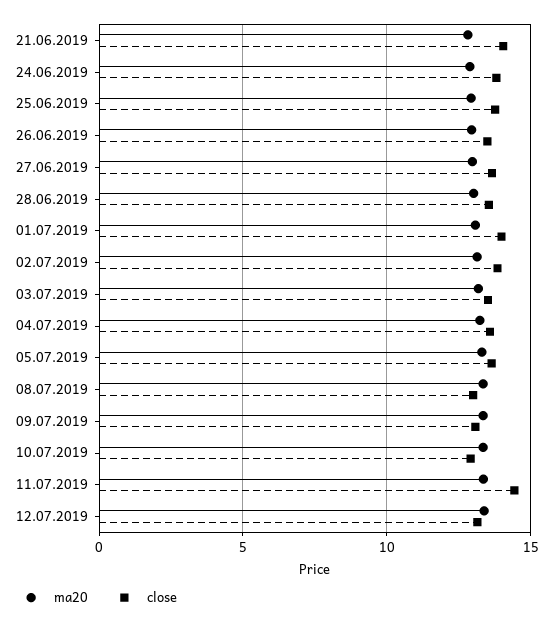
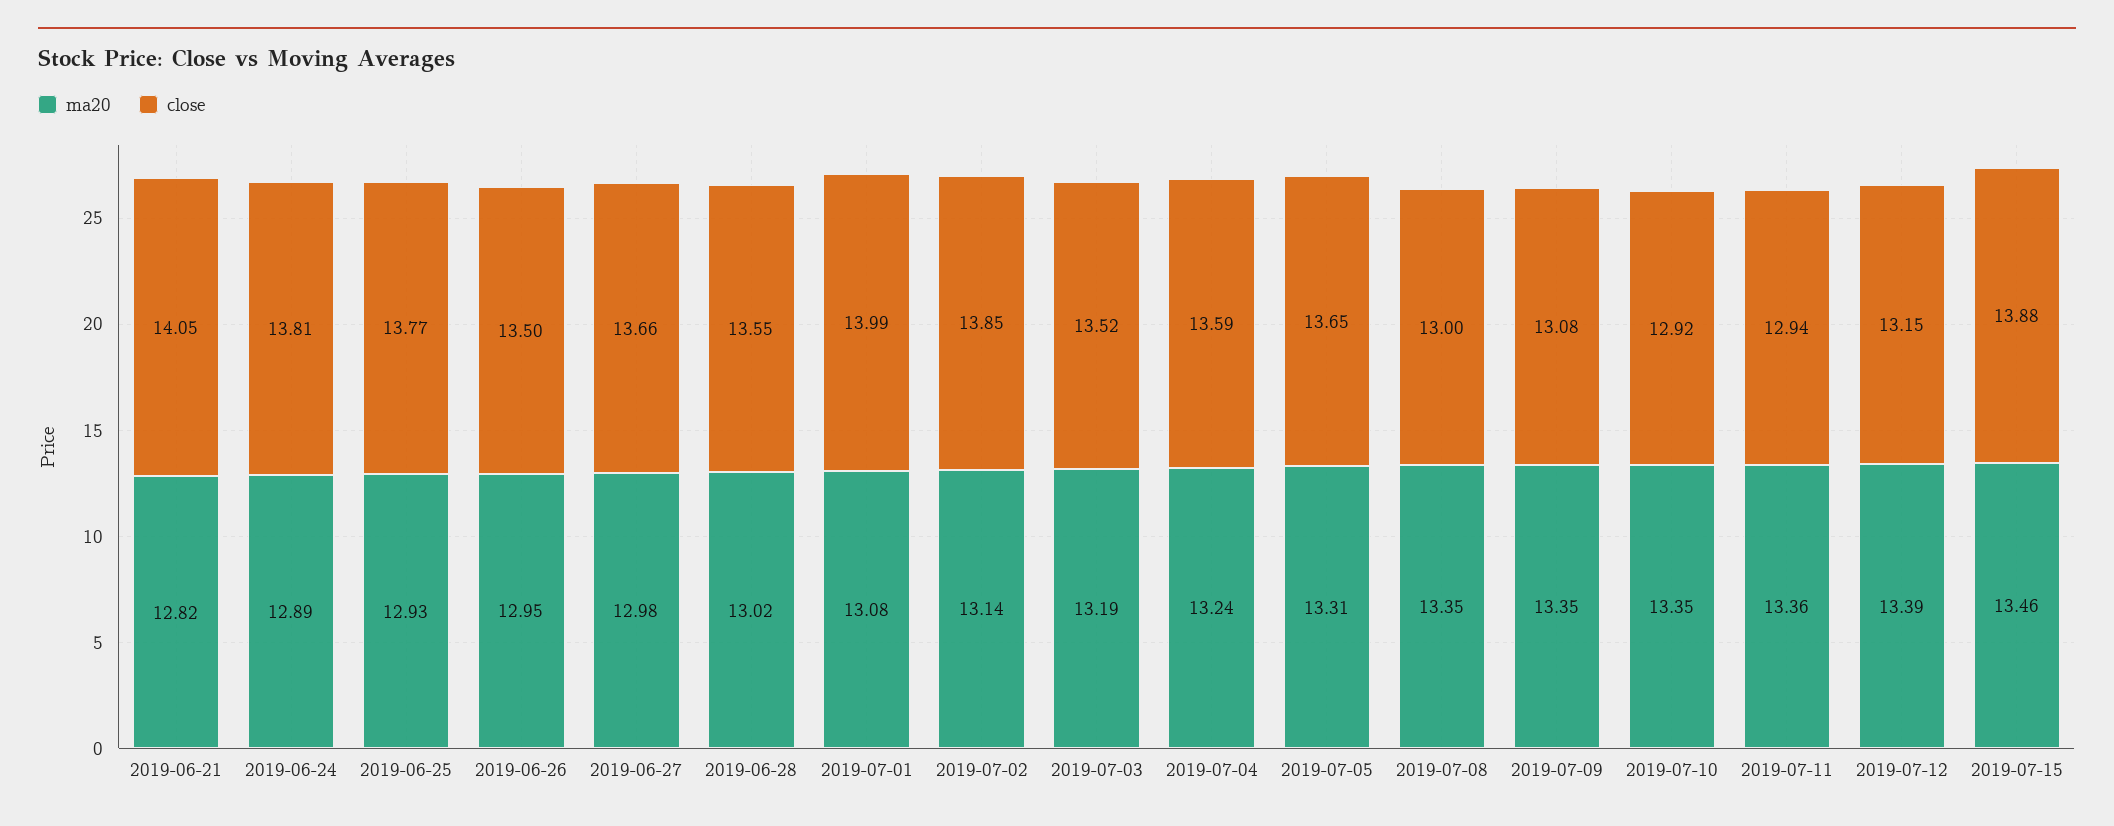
close, 11.07.2019: 14.5 -> 12.94
ma20, 2019-07-15: none -> 13.46
close, 2019-07-15: none -> 13.88

